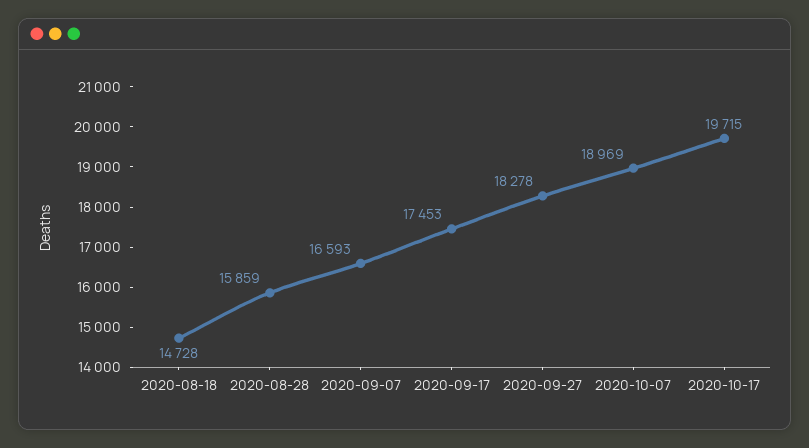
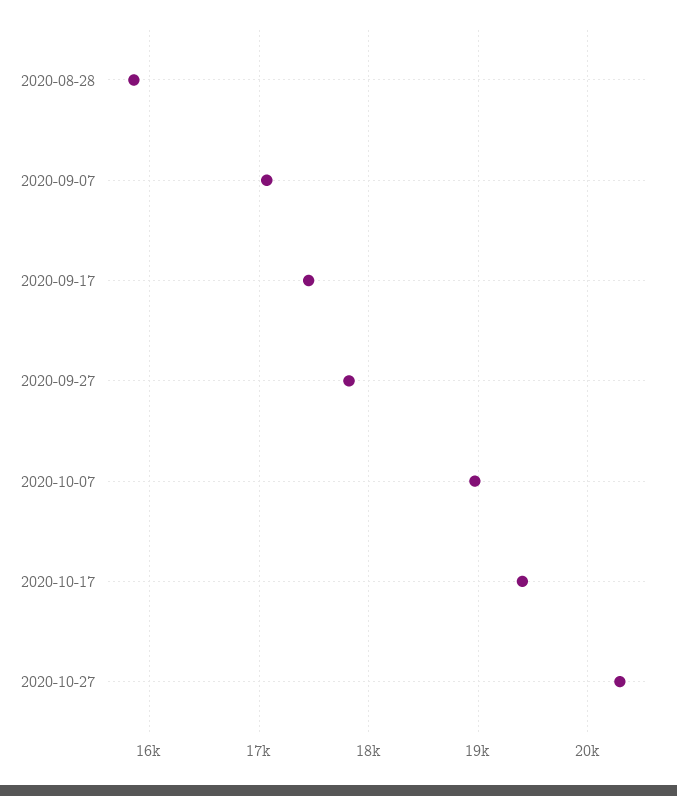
2020-08-18: 14728 -> none
2020-09-07: 16593 -> 17100
2020-09-27: 18278 -> 17800
2020-10-17: 19715 -> 19400
2020-10-27: none -> 20300

